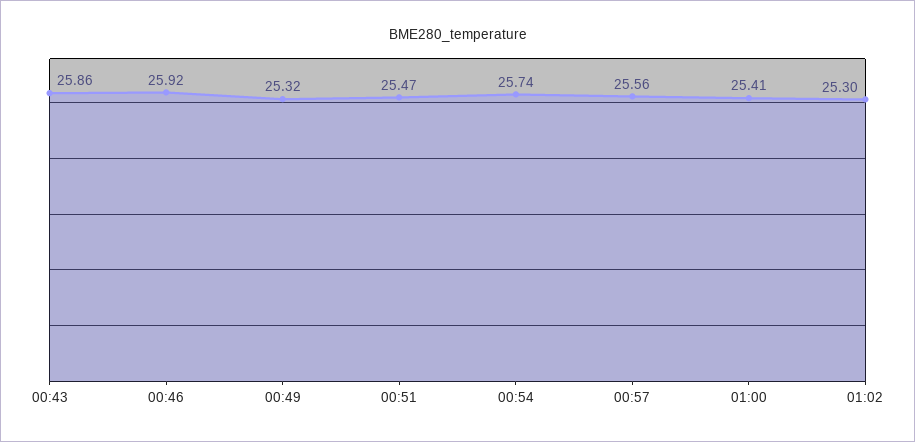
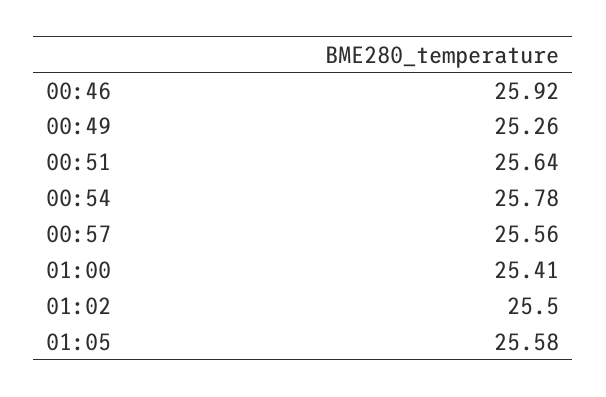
00:43: 25.86 -> none
00:49: 25.32 -> 25.26
00:51: 25.47 -> 25.64
00:54: 25.74 -> 25.78
01:02: 25.3 -> 25.5
01:05: none -> 25.58

